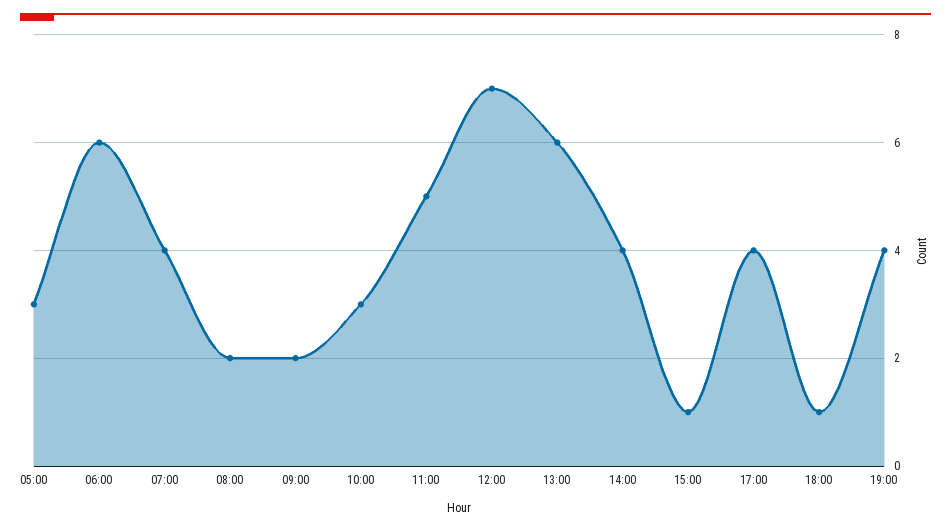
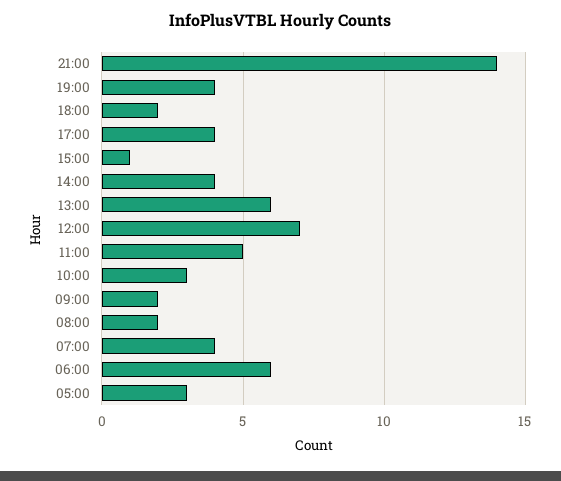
18:00: 1 -> 2
21:00: none -> 14

